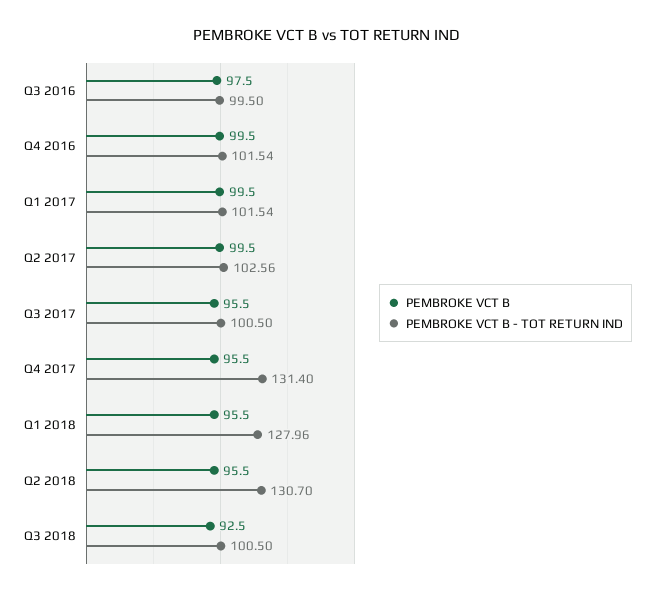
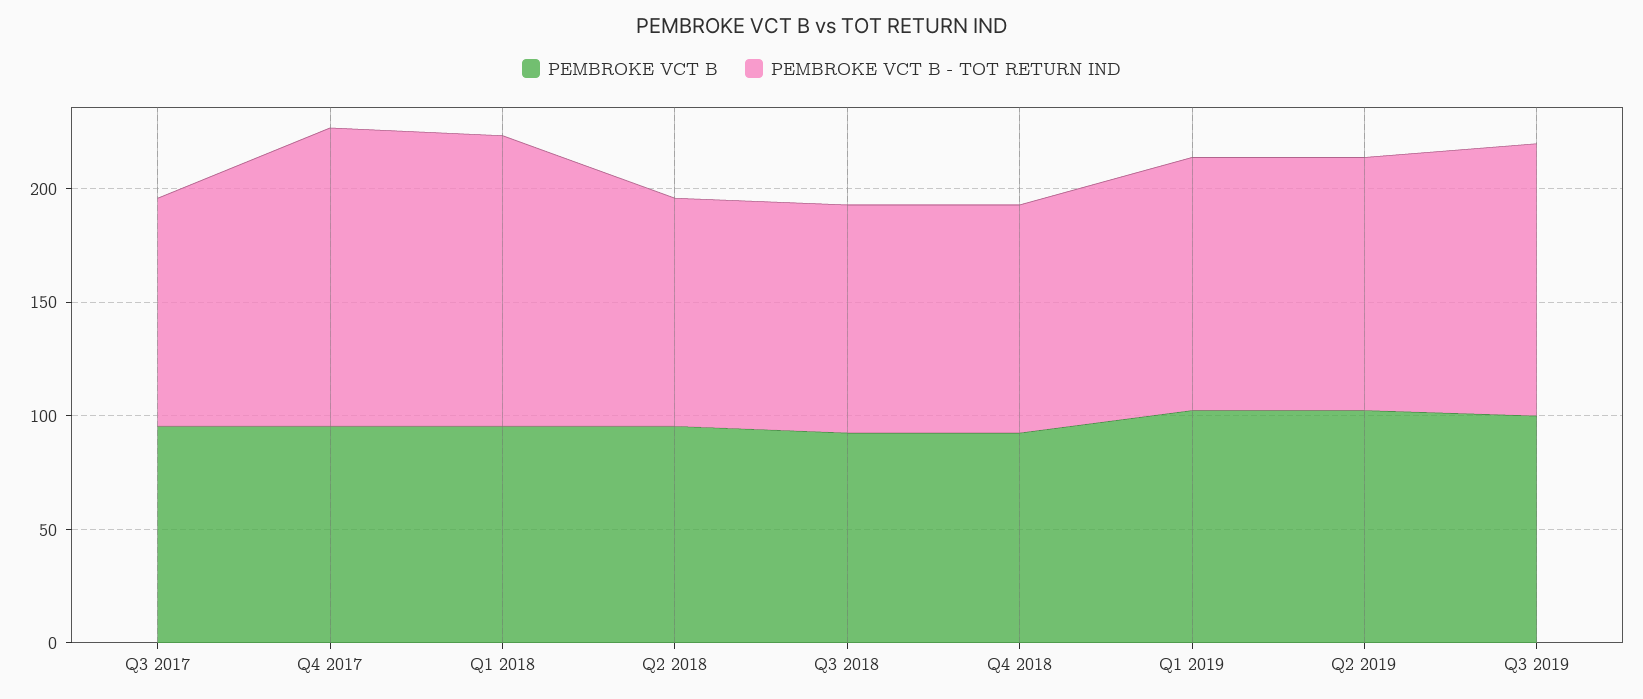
PEMBROKE VCT B, Q3 2016: 97.5 -> none
PEMBROKE VCT B - TOT RETURN IND, Q3 2016: 99.5 -> none
PEMBROKE VCT B, Q4 2016: 99.5 -> none
PEMBROKE VCT B - TOT RETURN IND, Q4 2016: 101.54 -> none
PEMBROKE VCT B, Q1 2017: 99.5 -> none
PEMBROKE VCT B - TOT RETURN IND, Q1 2017: 101.54 -> none
PEMBROKE VCT B, Q2 2017: 99.5 -> none
PEMBROKE VCT B - TOT RETURN IND, Q2 2017: 102.56 -> none
PEMBROKE VCT B - TOT RETURN IND, Q2 2018: 130.7 -> 100
PEMBROKE VCT B, Q4 2018: none -> 90
PEMBROKE VCT B - TOT RETURN IND, Q4 2018: none -> 100
PEMBROKE VCT B, Q1 2019: none -> 100
PEMBROKE VCT B - TOT RETURN IND, Q1 2019: none -> 110
PEMBROKE VCT B, Q2 2019: none -> 100
PEMBROKE VCT B - TOT RETURN IND, Q2 2019: none -> 110
PEMBROKE VCT B, Q3 2019: none -> 100
PEMBROKE VCT B - TOT RETURN IND, Q3 2019: none -> 120

